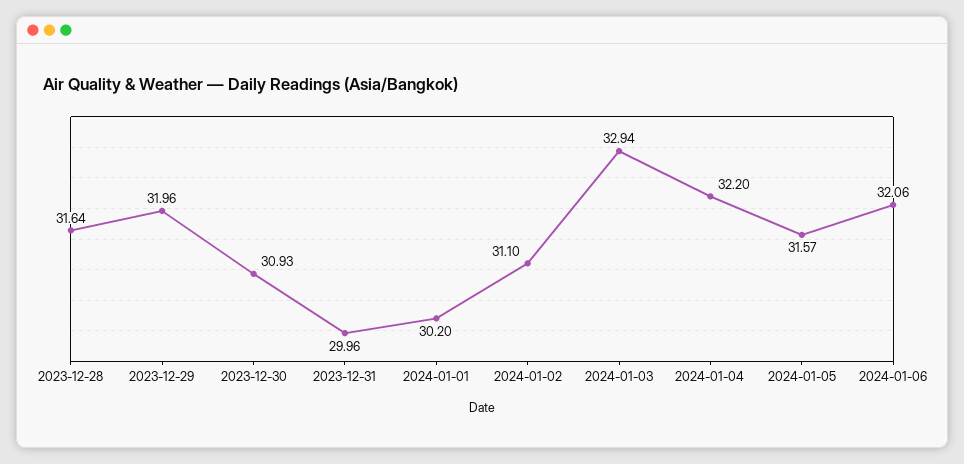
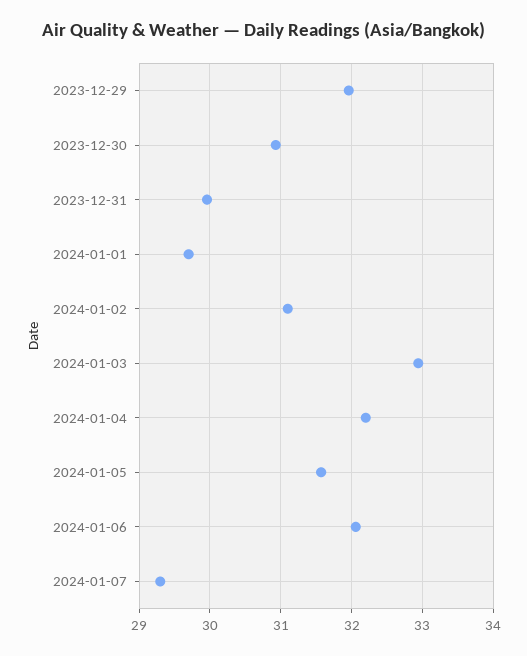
2023-12-28: 31.64 -> none
2024-01-01: 30.2 -> 29.7
2024-01-07: none -> 29.3

